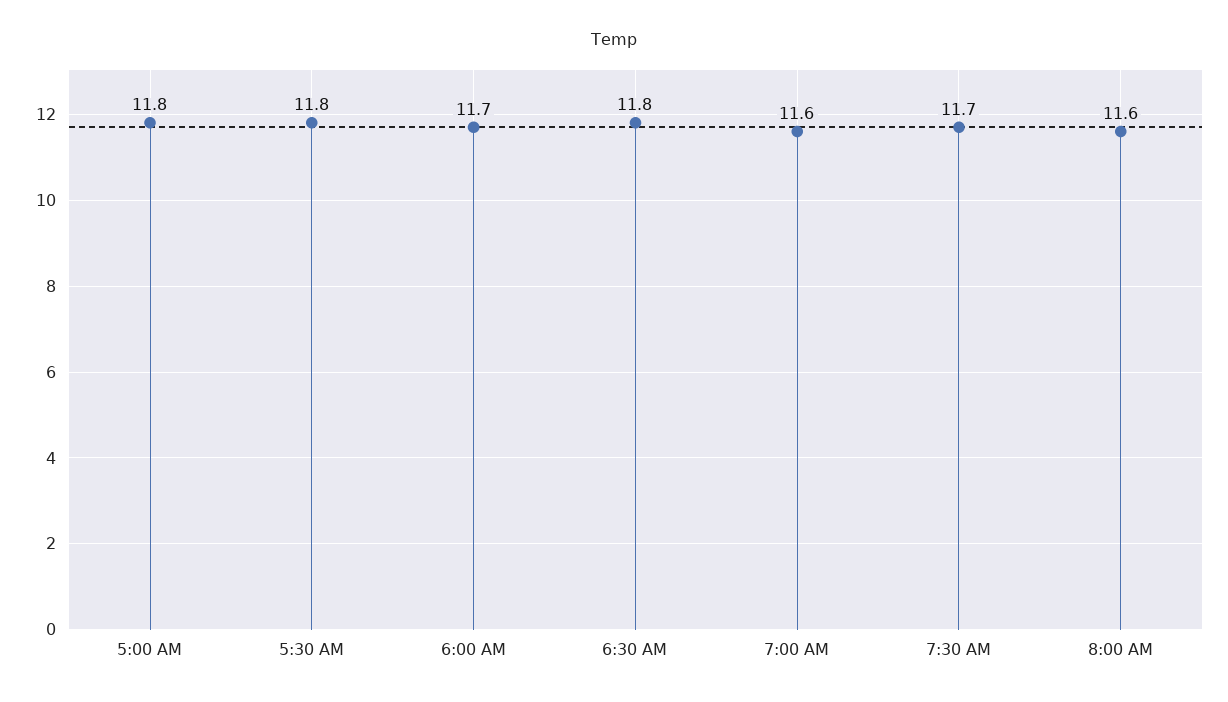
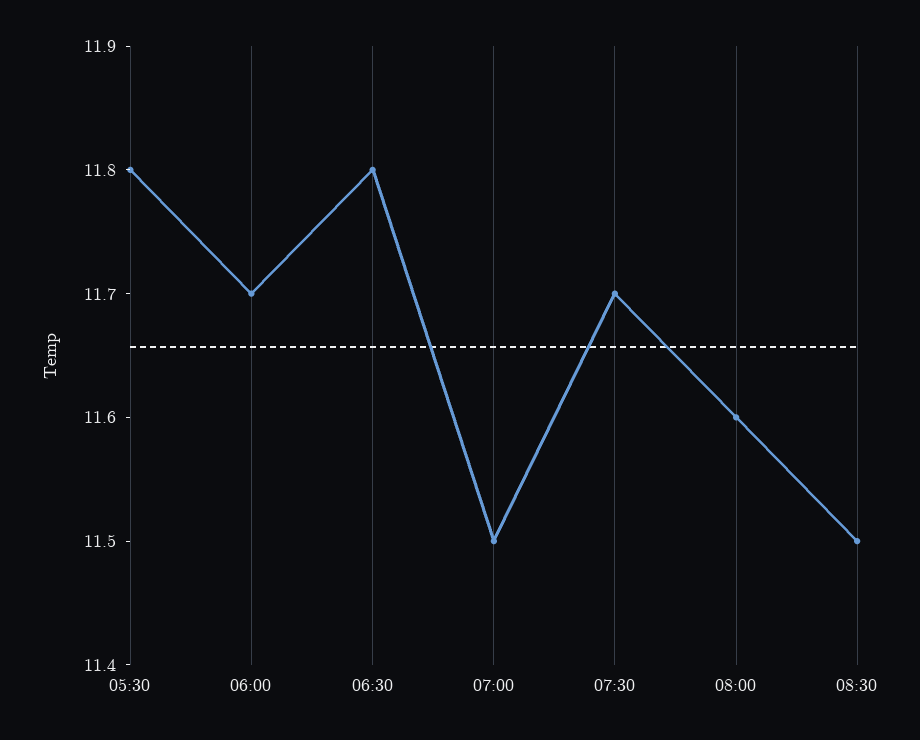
5:00 AM: 11.8 -> none
7:00 AM: 11.6 -> 11.5
08:30: none -> 11.5

